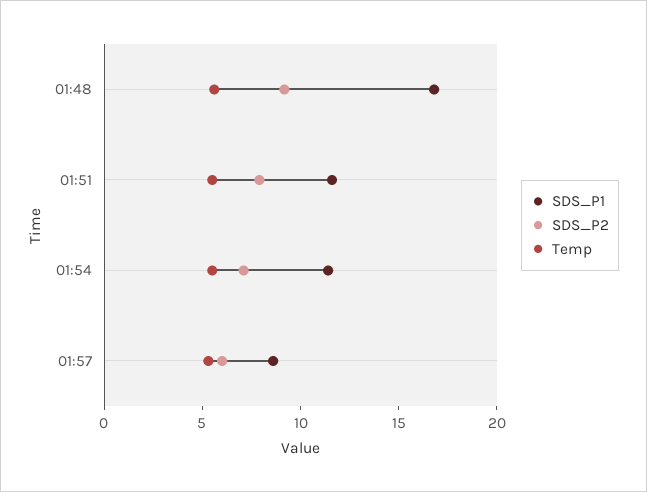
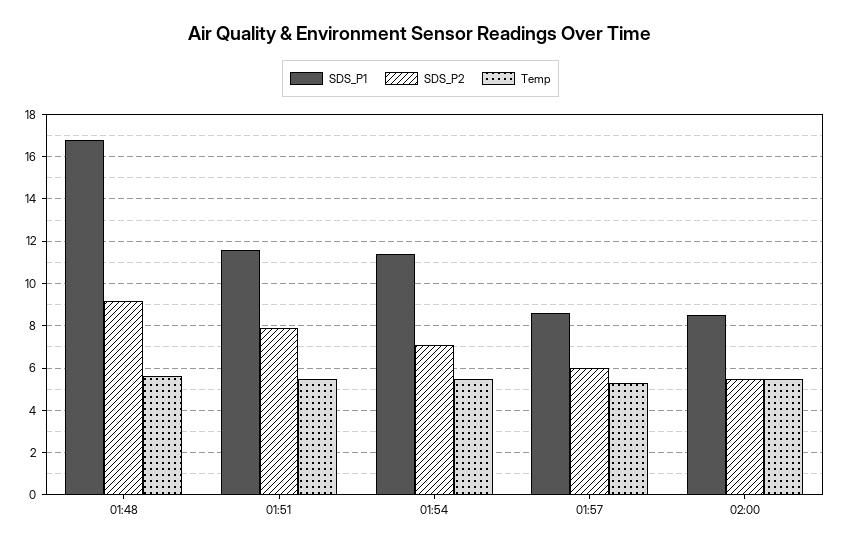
SDS_P1, 02:00: none -> 8.5
SDS_P2, 02:00: none -> 5.5
Temp, 02:00: none -> 5.5

